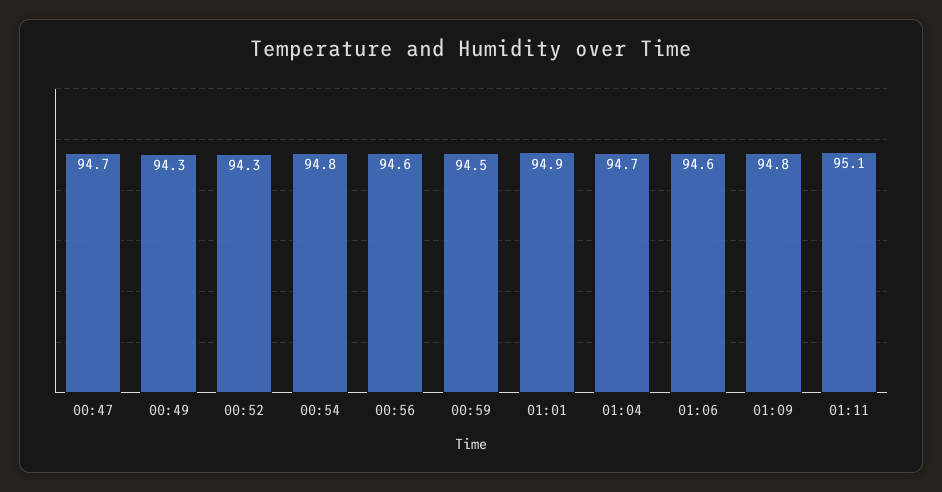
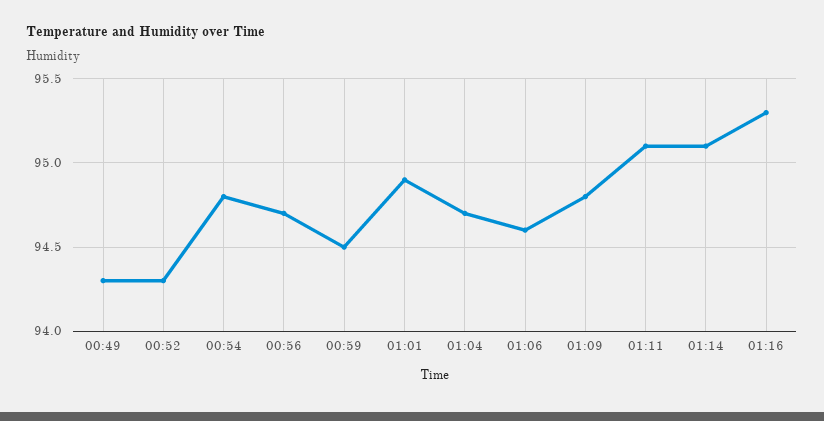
00:47: 94.7 -> none
00:56: 94.6 -> 94.7
01:14: none -> 95.1
01:16: none -> 95.3

